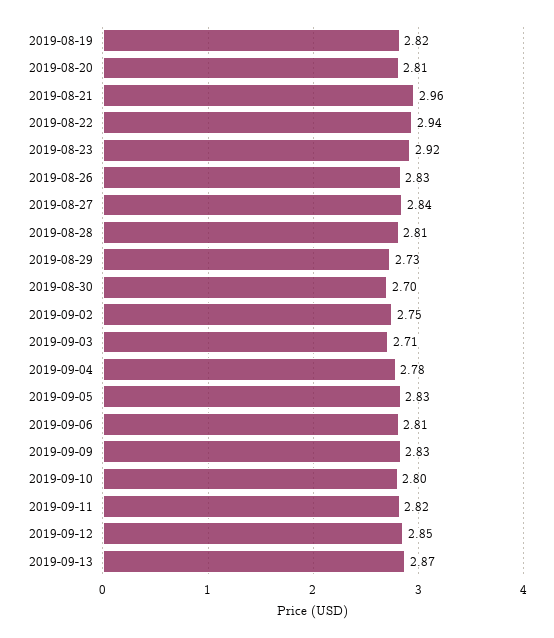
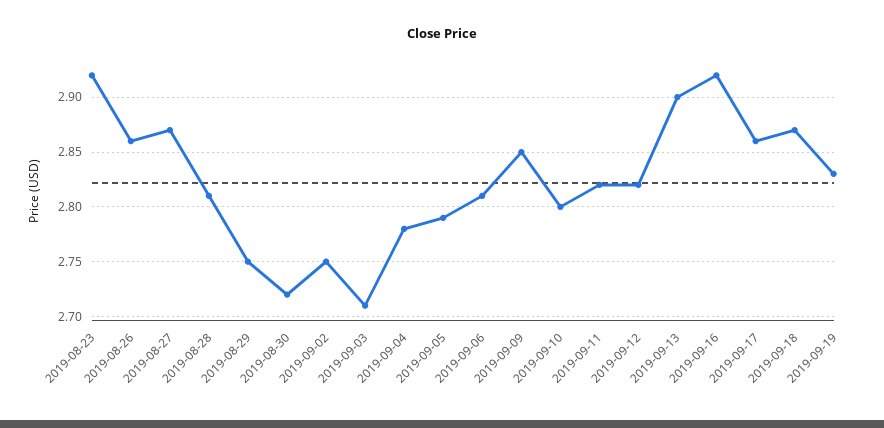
2019-08-19: 2.82 -> none
2019-08-20: 2.81 -> none
2019-08-21: 2.96 -> none
2019-08-22: 2.94 -> none
2019-08-26: 2.83 -> 2.86
2019-08-27: 2.84 -> 2.87
2019-08-29: 2.73 -> 2.75
2019-08-30: 2.7 -> 2.72
2019-09-05: 2.83 -> 2.79
2019-09-09: 2.83 -> 2.85
2019-09-12: 2.85 -> 2.82
2019-09-13: 2.87 -> 2.9
2019-09-16: none -> 2.92
2019-09-17: none -> 2.86
2019-09-18: none -> 2.87
2019-09-19: none -> 2.83

